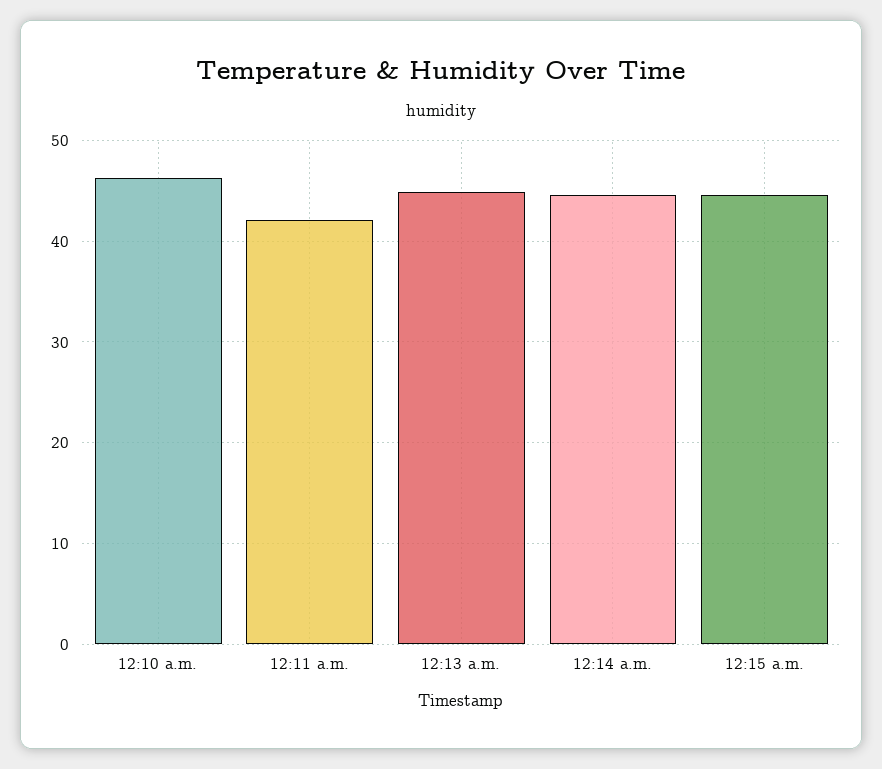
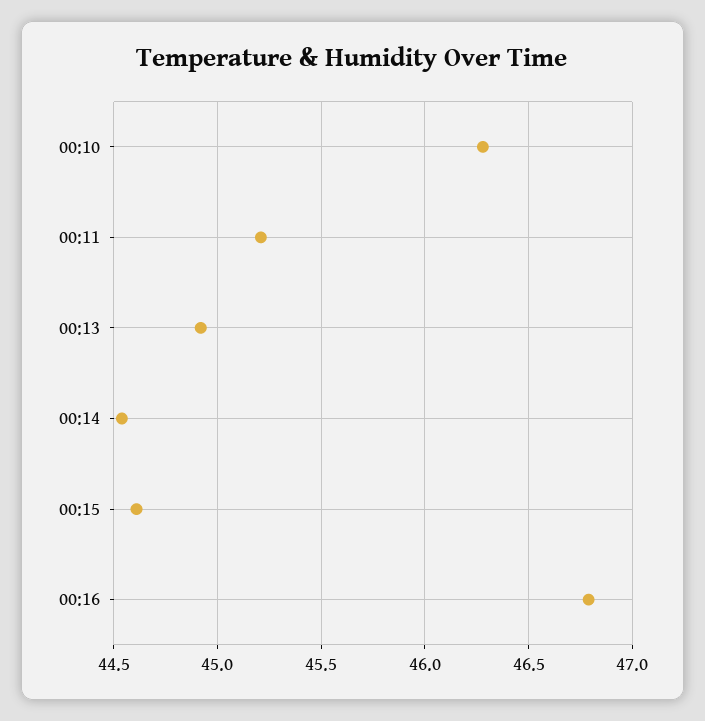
12:11 a.m.: 42 -> 45.2
00:16: none -> 46.8

